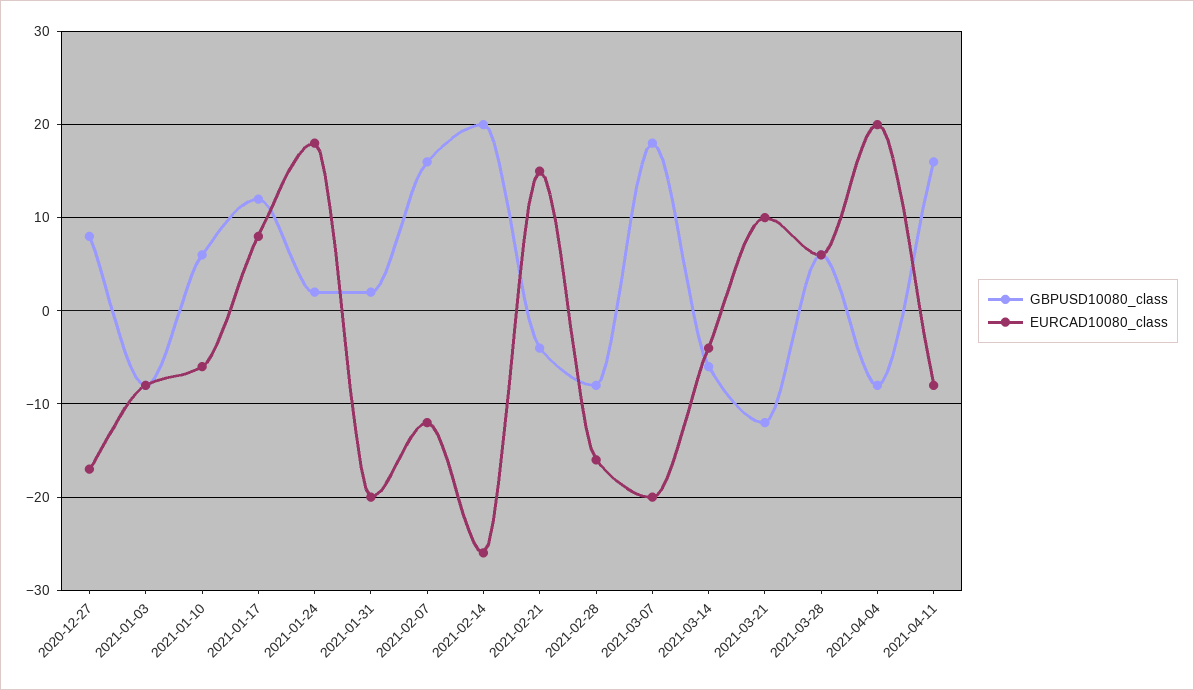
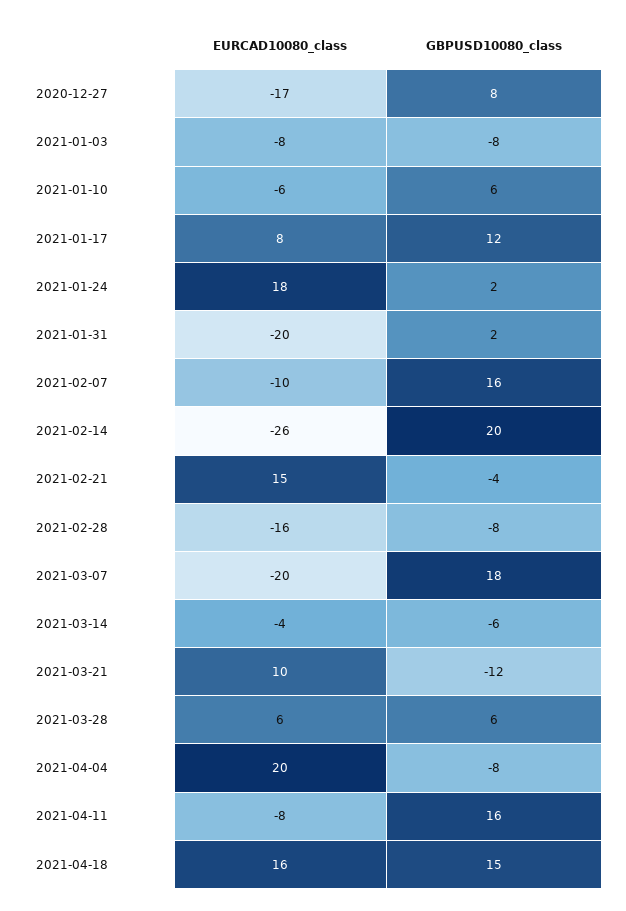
EURCAD10080_class, 2021-02-07: -12 -> -10
EURCAD10080_class, 2021-04-18: none -> 16
GBPUSD10080_class, 2021-04-18: none -> 15

